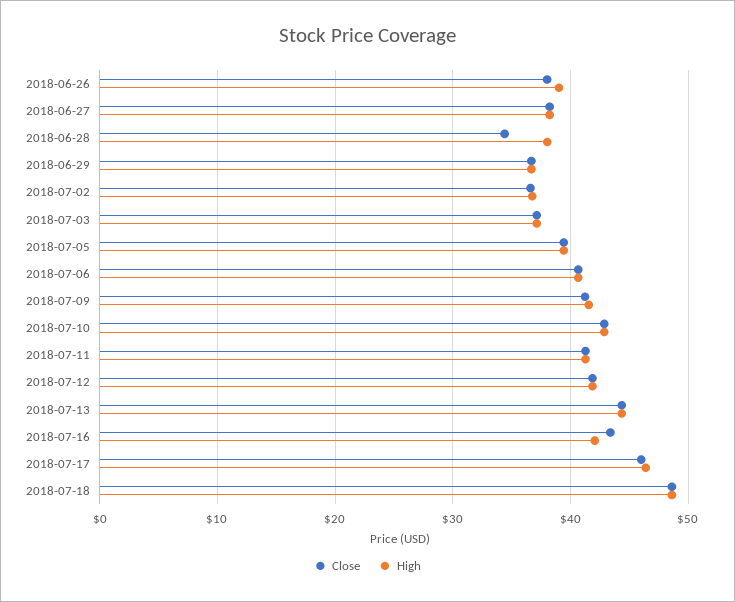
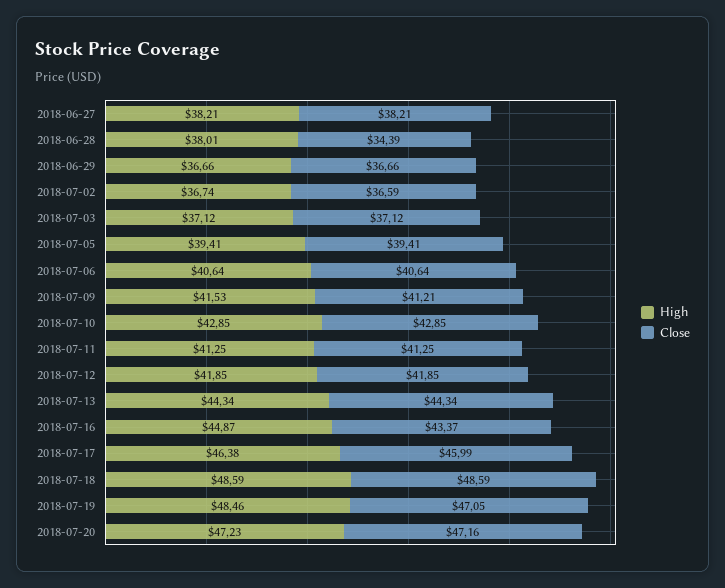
Close, 2018-06-26: 38 -> none
High, 2018-06-26: 39 -> none
High, 2018-07-16: 42 -> 44.87
High, 2018-07-19: none -> 48.46
Close, 2018-07-19: none -> 47.05
High, 2018-07-20: none -> 47.23
Close, 2018-07-20: none -> 47.16

